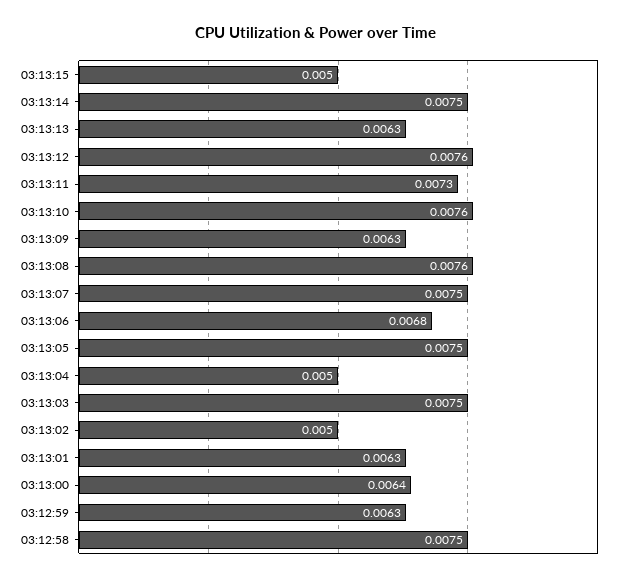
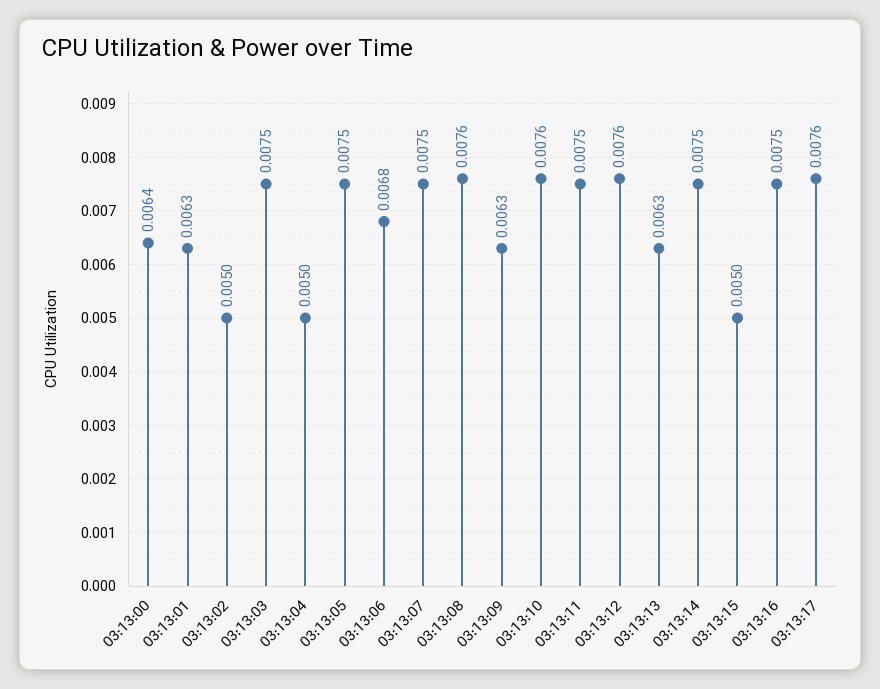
03:13:11: 0.0073 -> 0.0075
03:12:59: 0.0063 -> none
03:12:58: 0.0075 -> none
03:13:16: none -> 0.0075
03:13:17: none -> 0.0076

